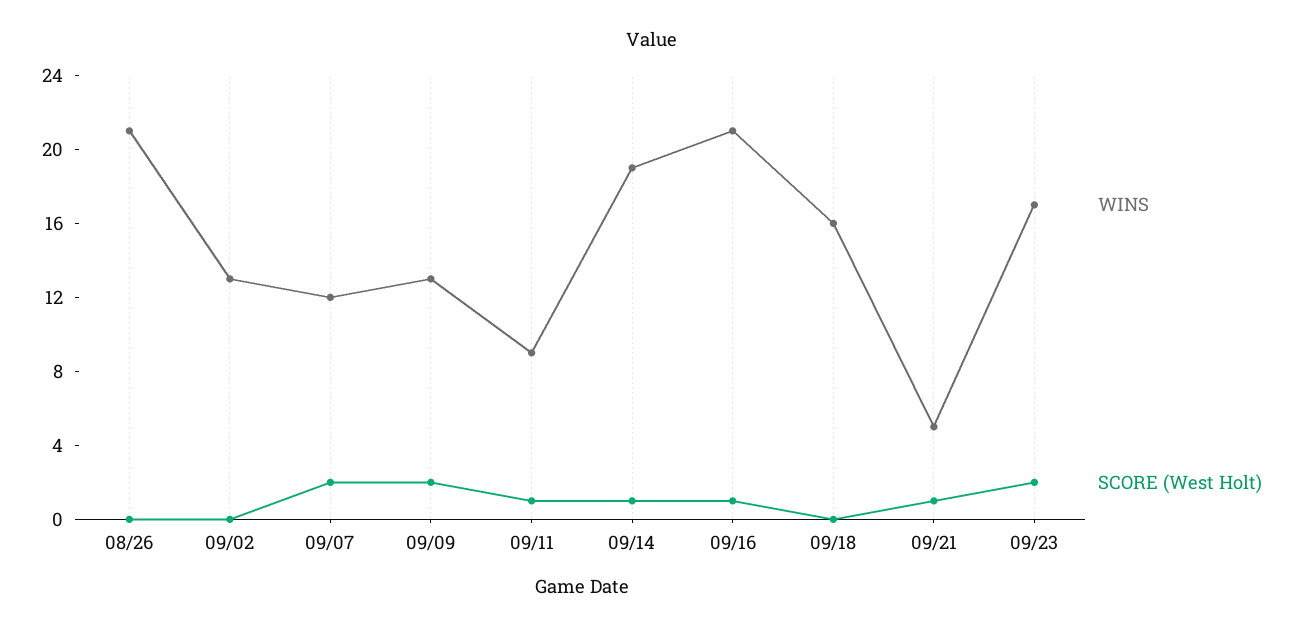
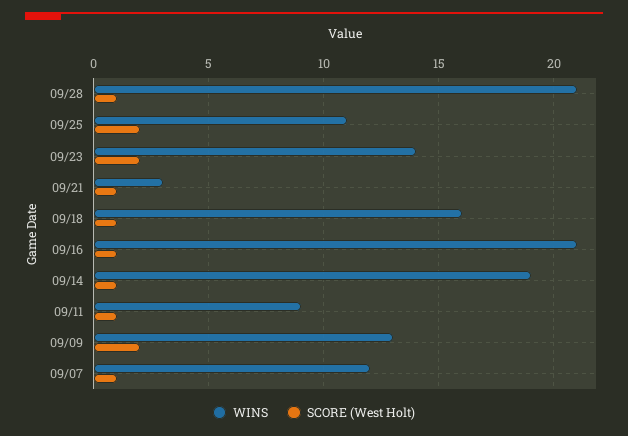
WINS, 08/26: 21 -> none
SCORE (West Holt), 08/26: 0 -> none
WINS, 09/02: 13 -> none
SCORE (West Holt), 09/02: 0 -> none
SCORE (West Holt), 09/07: 2 -> 1
SCORE (West Holt), 09/18: 0 -> 1
WINS, 09/21: 5 -> 3
WINS, 09/23: 17 -> 14
WINS, 09/28: none -> 21
SCORE (West Holt), 09/28: none -> 1
WINS, 09/25: none -> 11
SCORE (West Holt), 09/25: none -> 2

